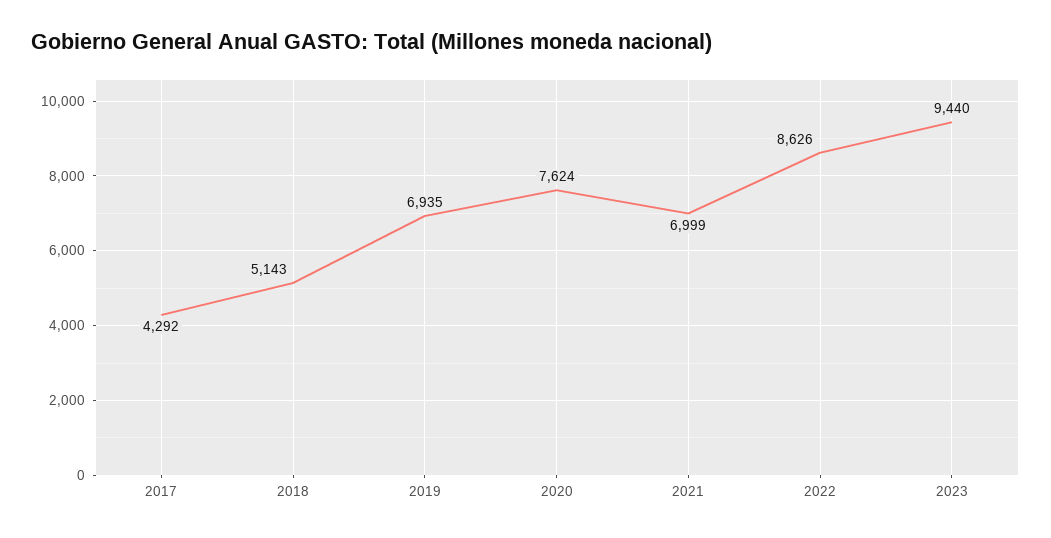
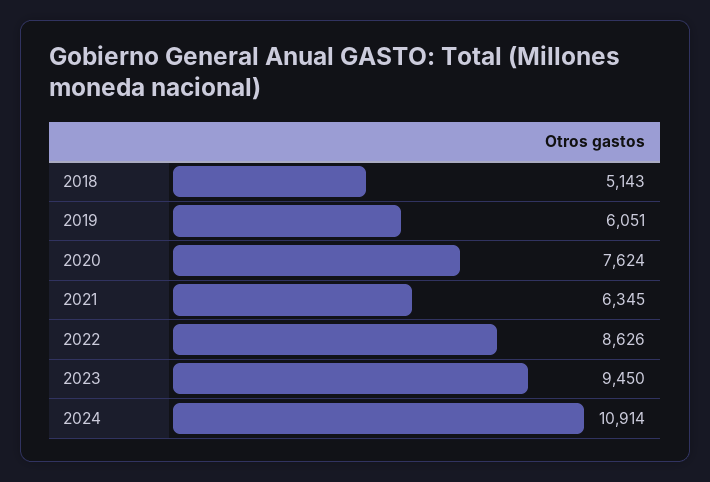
2017: 4292 -> none
2019: 6935 -> 6051
2021: 6999 -> 6345
2023: 9440 -> 9450
2024: none -> 10914

